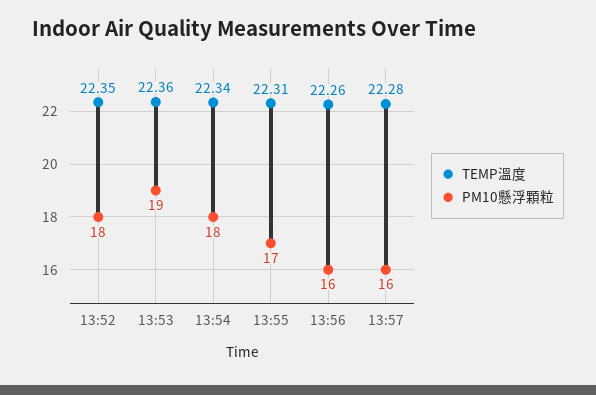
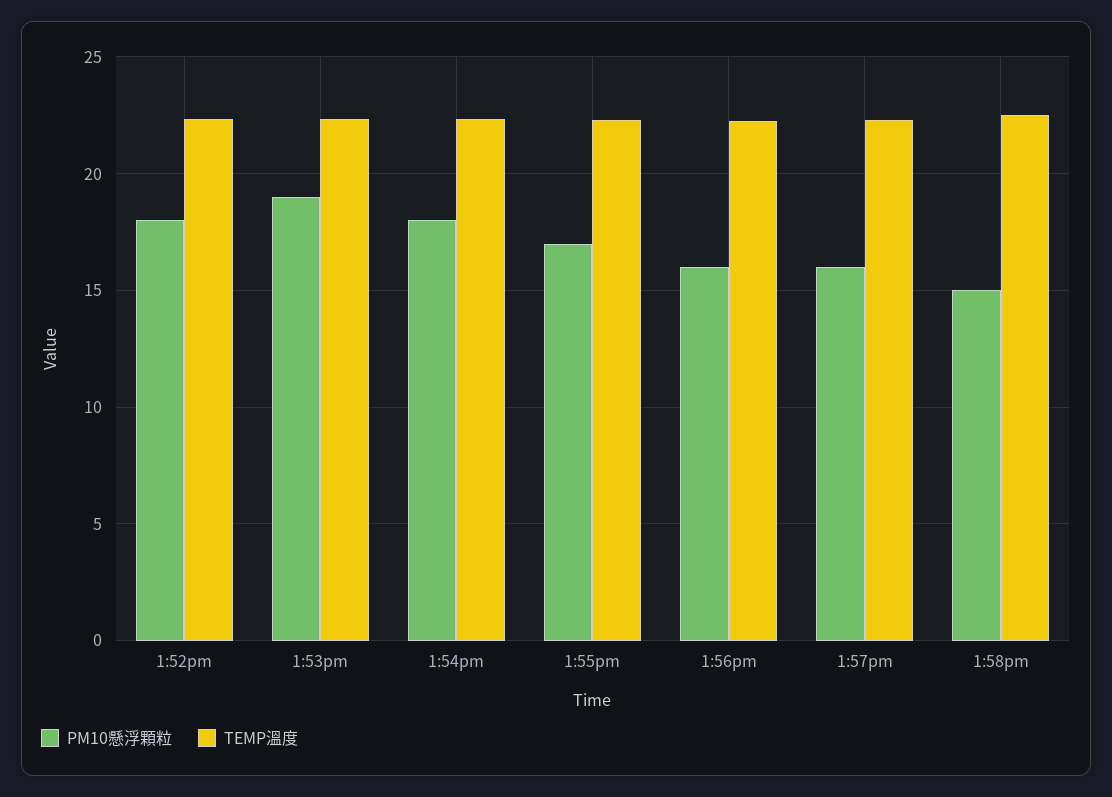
PM10懸浮顆粒, 1:58pm: none -> 15
TEMP溫度, 1:58pm: none -> 22.5

